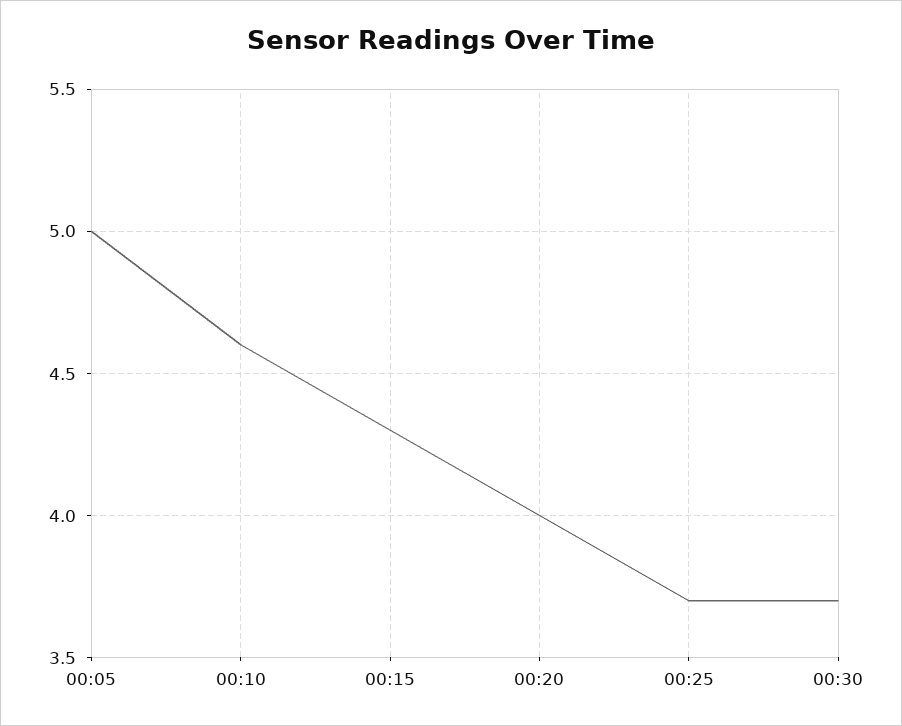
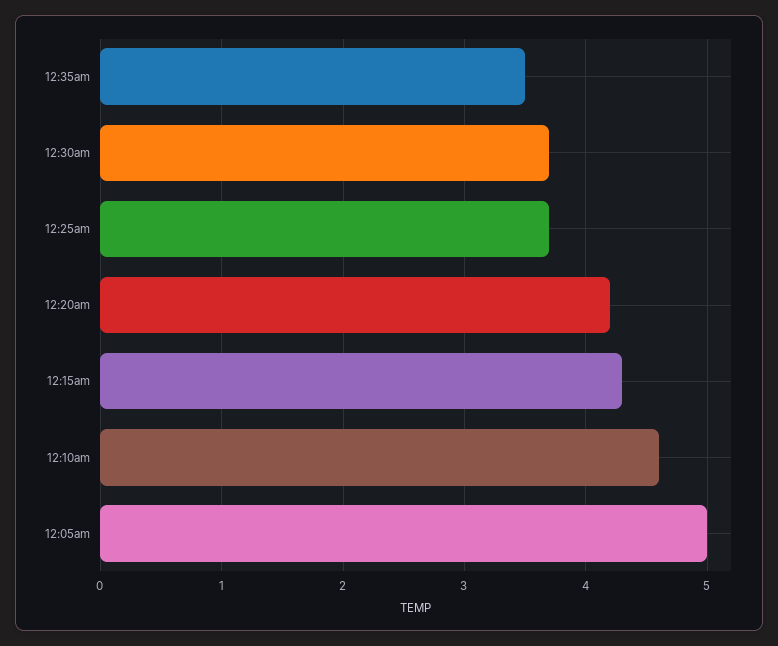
00:20: 4 -> 4.2
12:35am: none -> 3.5

